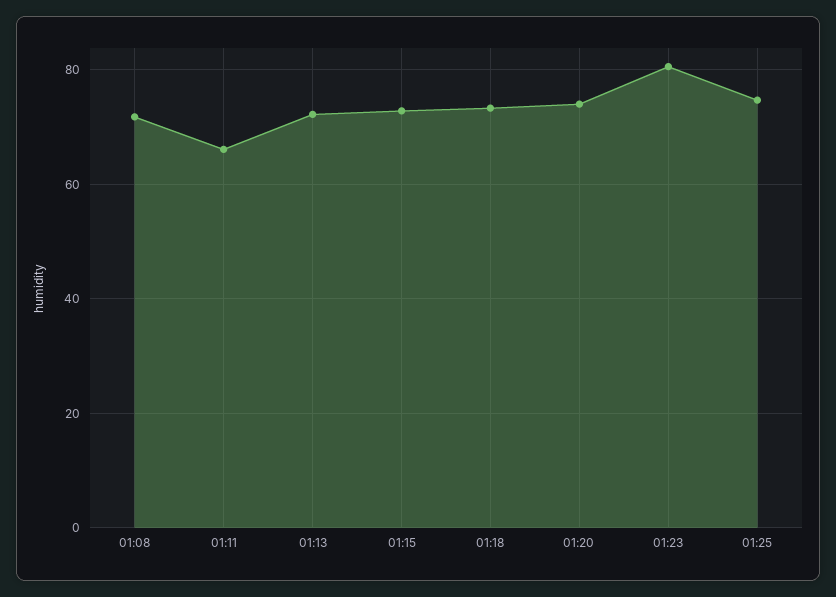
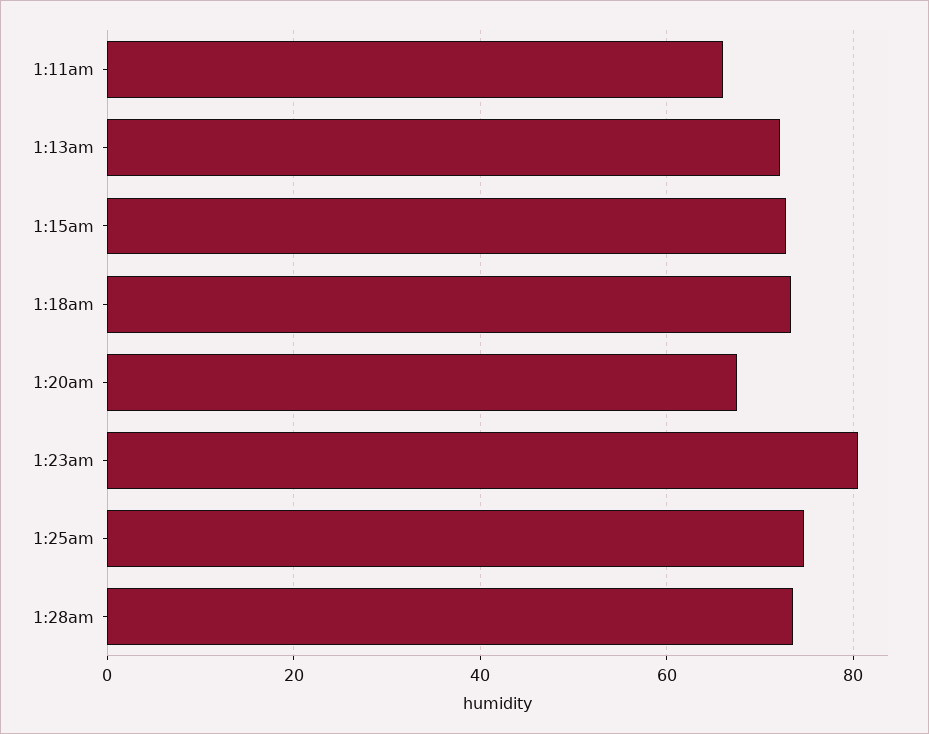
01:08: 72 -> none
01:20: 74 -> 68
1:28am: none -> 74

